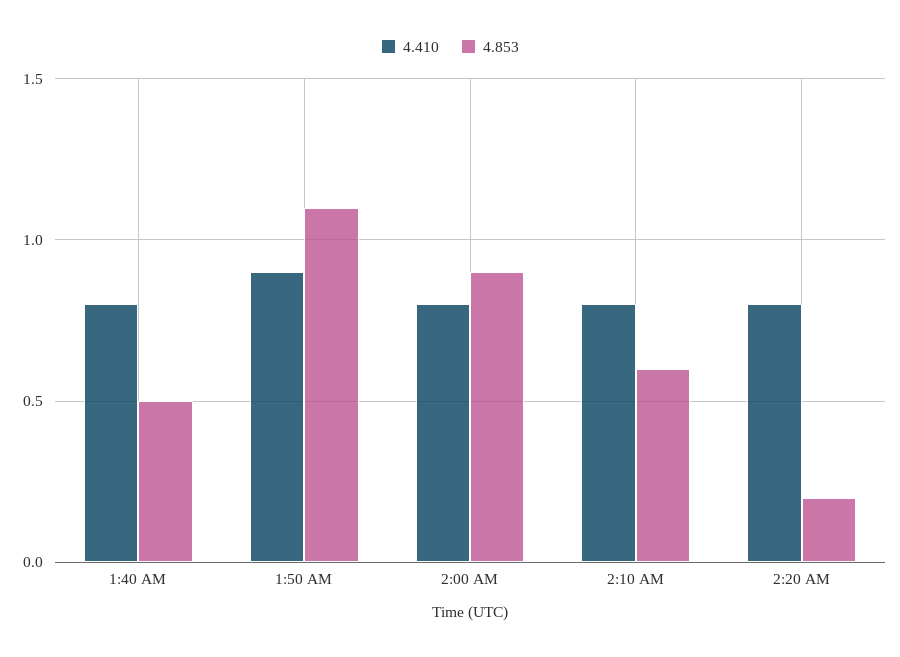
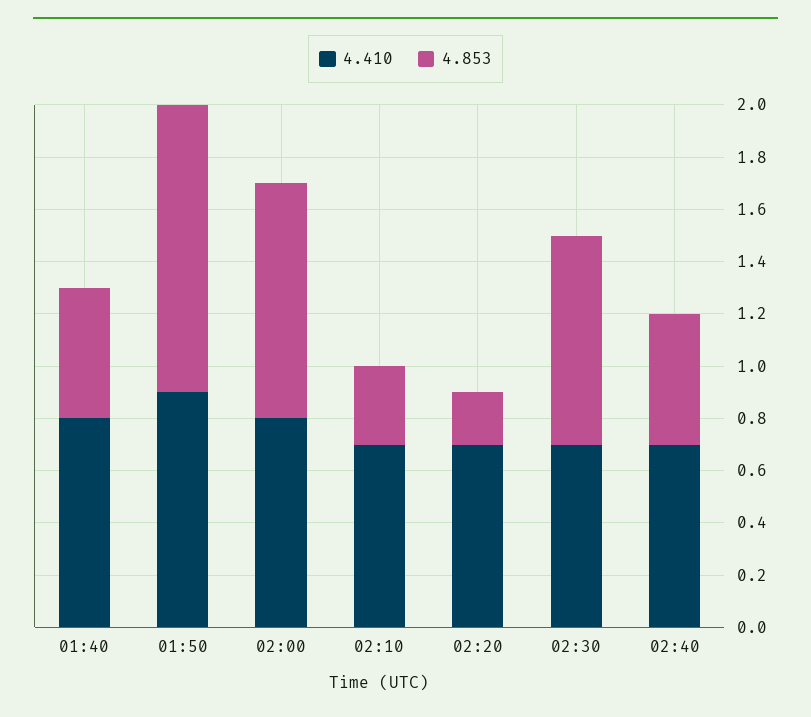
4.410, 2:10 AM: 0.8 -> 0.7
4.853, 2:10 AM: 0.6 -> 0.3
4.410, 2:20 AM: 0.8 -> 0.7
4.410, 02:30: none -> 0.7
4.853, 02:30: none -> 0.8
4.410, 02:40: none -> 0.7
4.853, 02:40: none -> 0.5

